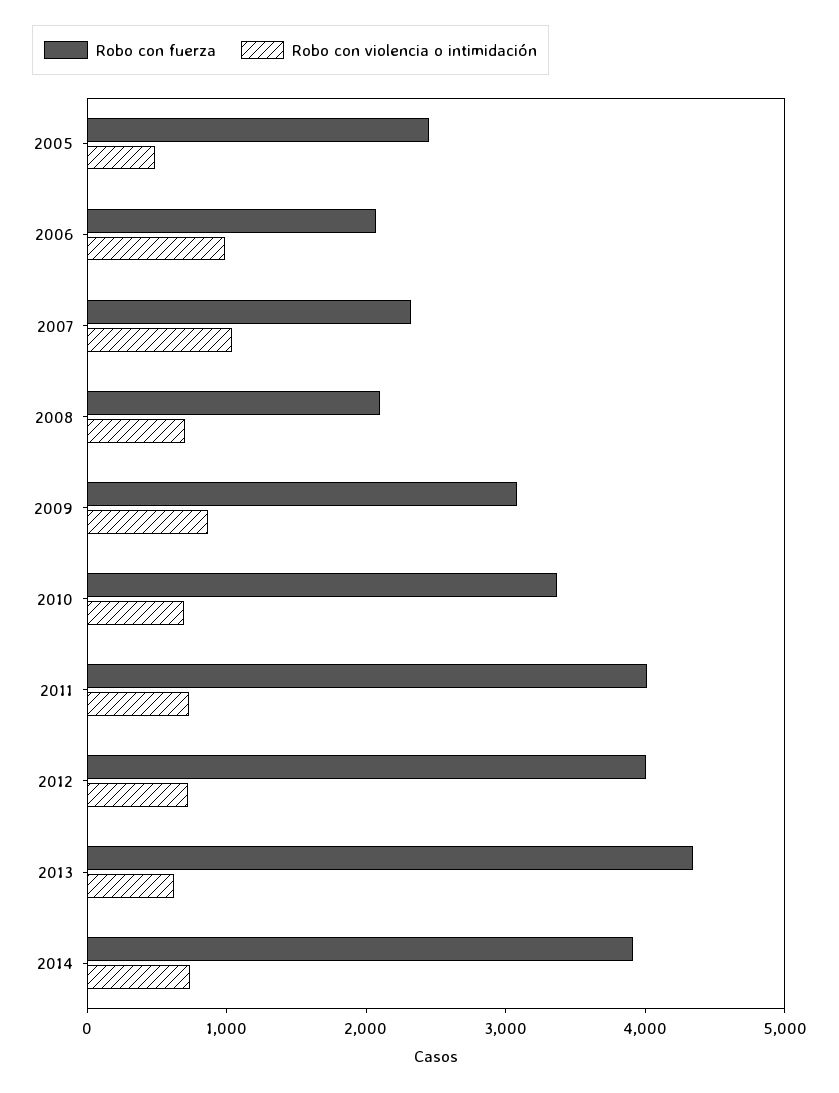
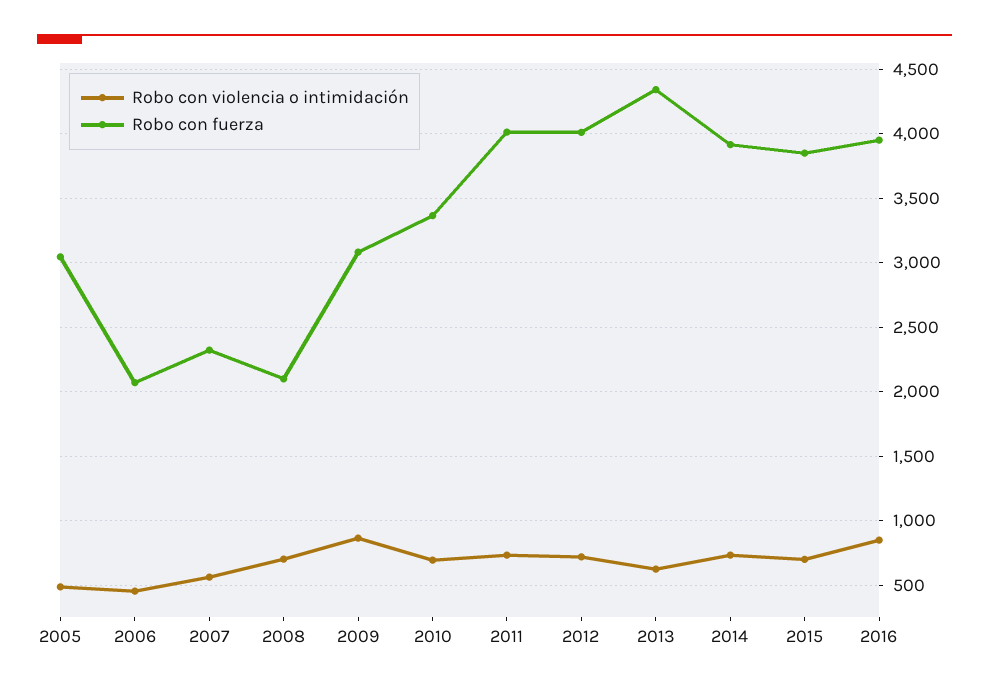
Robo con fuerza, 2005: 2400 -> 3050
Robo con violencia o intimidación, 2006: 1000 -> 450
Robo con violencia o intimidación, 2007: 1000 -> 550
Robo con violencia o intimidación, 2015: none -> 700
Robo con fuerza, 2015: none -> 3850
Robo con violencia o intimidación, 2016: none -> 850
Robo con fuerza, 2016: none -> 3950

